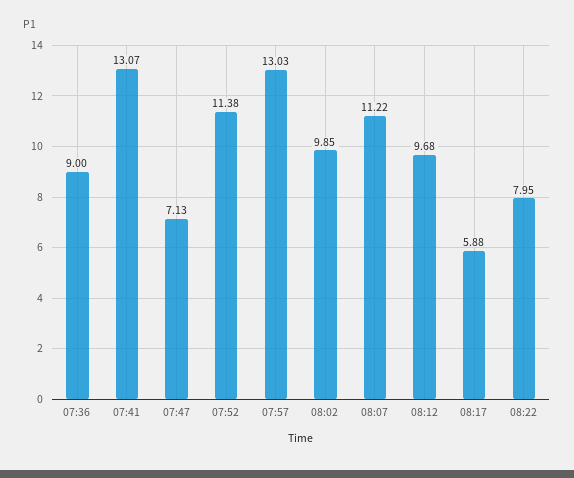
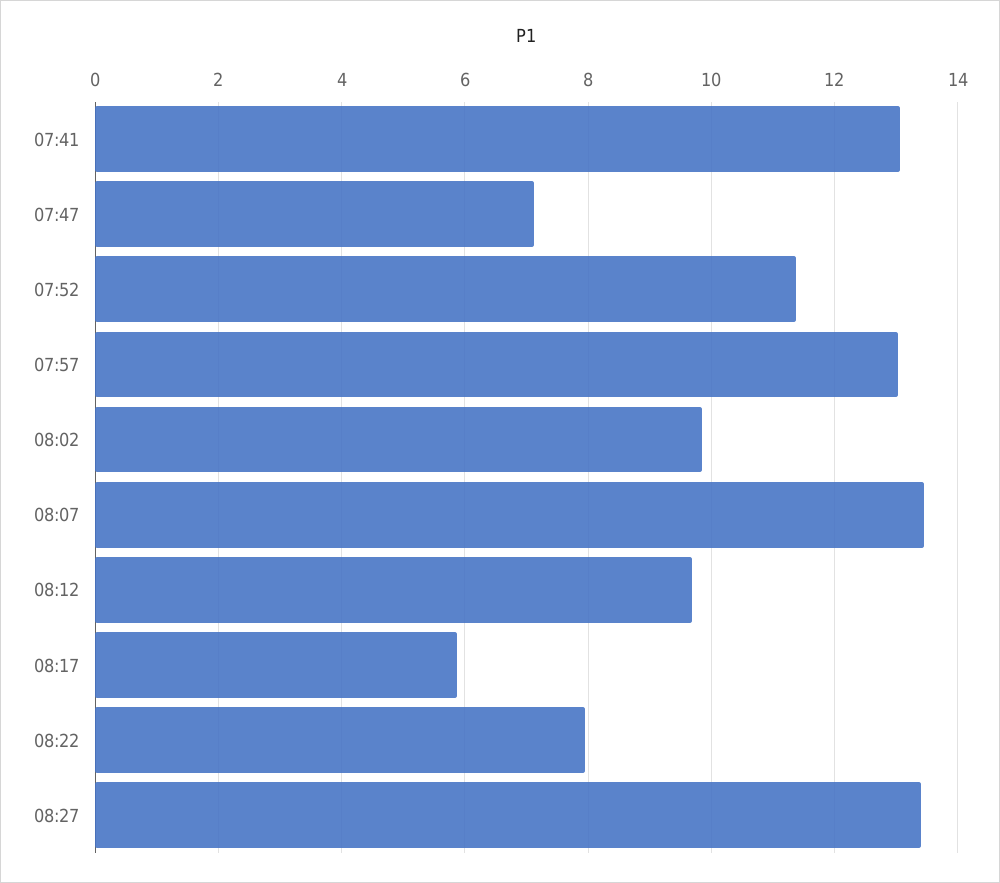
07:36: 9 -> none
08:07: 11.22 -> 13.4
08:27: none -> 13.4

